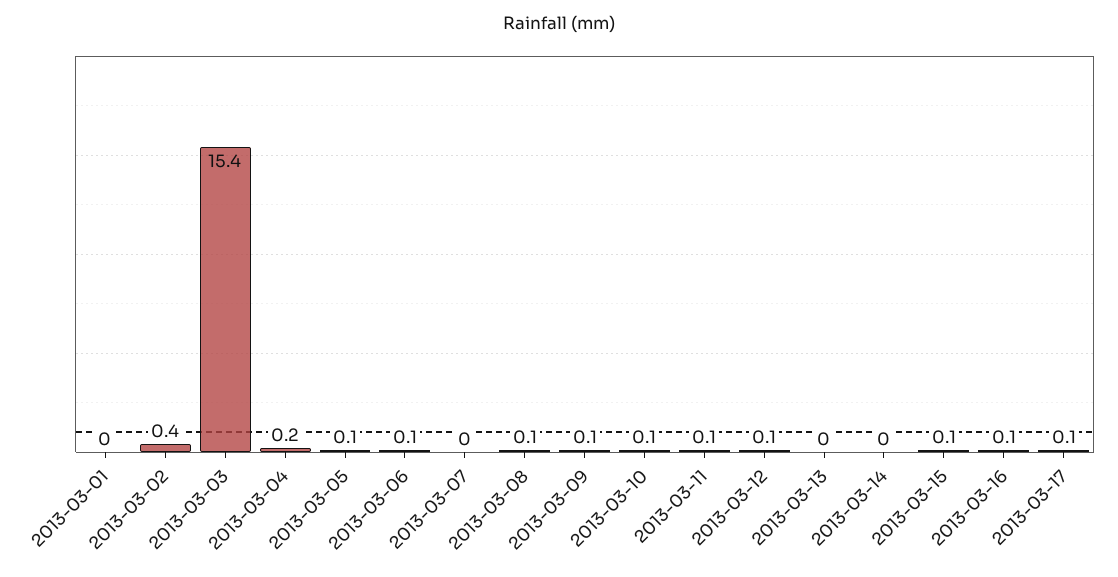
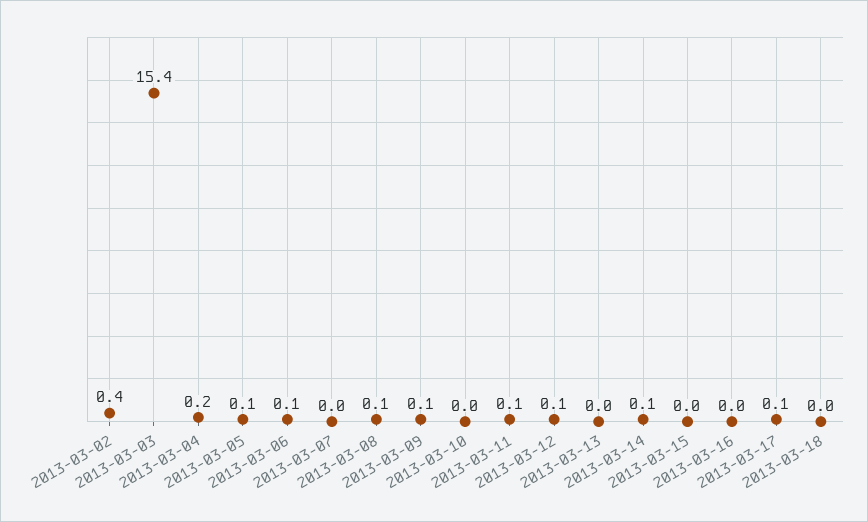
2013-03-01: 0 -> none
2013-03-10: 0.1 -> 0
2013-03-14: 0 -> 0.1
2013-03-15: 0.1 -> 0
2013-03-16: 0.1 -> 0
2013-03-18: none -> 0

